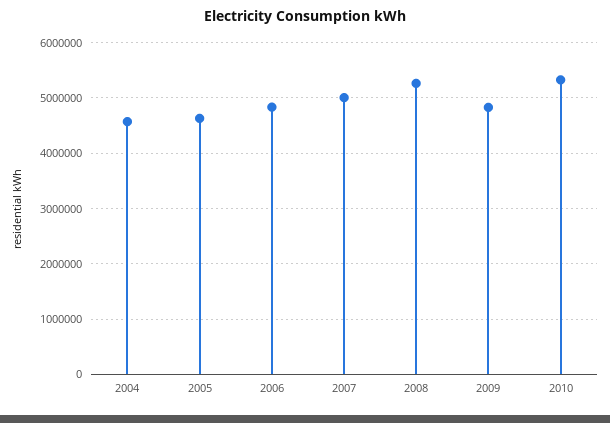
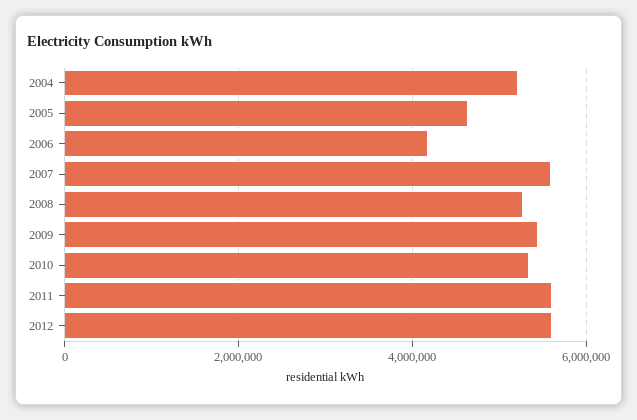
2004: 4600000 -> 5200000
2006: 4800000 -> 4200000
2007: 5000000 -> 5600000
2009: 4800000 -> 5400000
2011: none -> 5600000
2012: none -> 5600000

